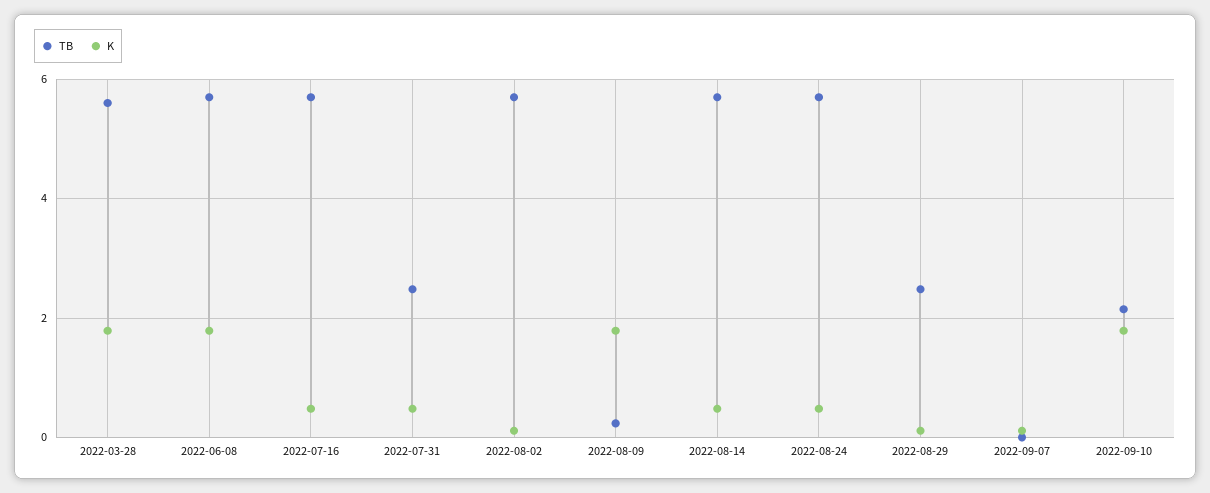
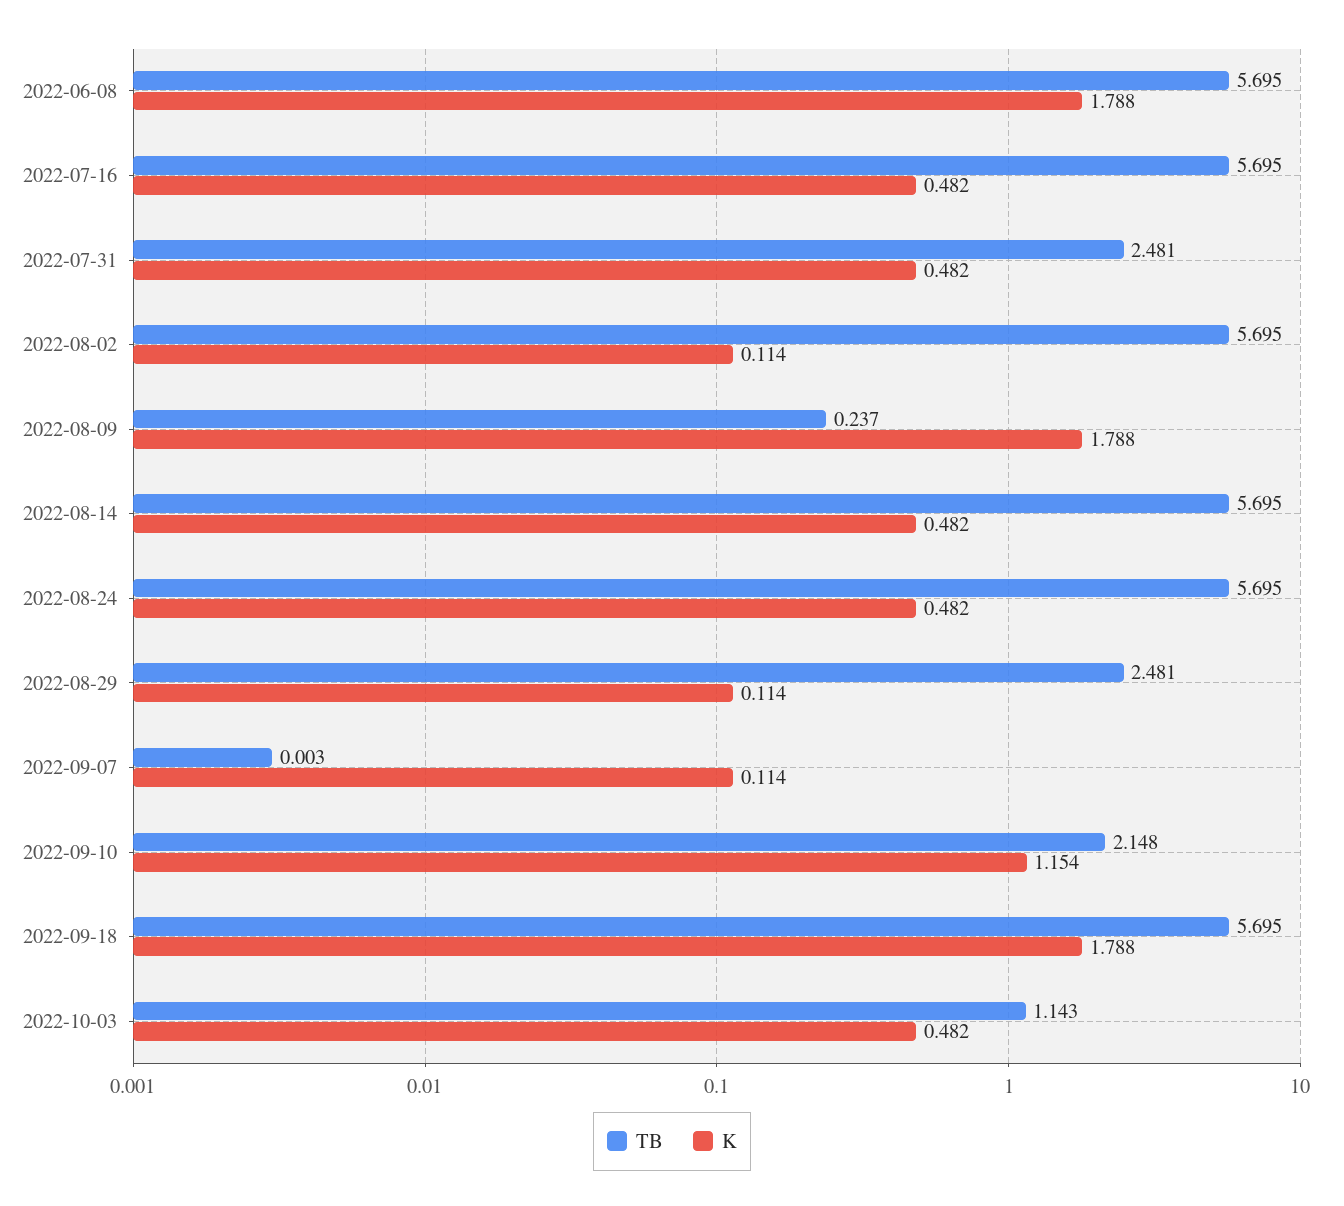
TB, 2022-03-28: 5.6 -> none
K, 2022-03-28: 1.8 -> none
K, 2022-09-10: 1.8 -> 1.154
TB, 2022-09-18: none -> 5.695
K, 2022-09-18: none -> 1.788
TB, 2022-10-03: none -> 1.143
K, 2022-10-03: none -> 0.482

